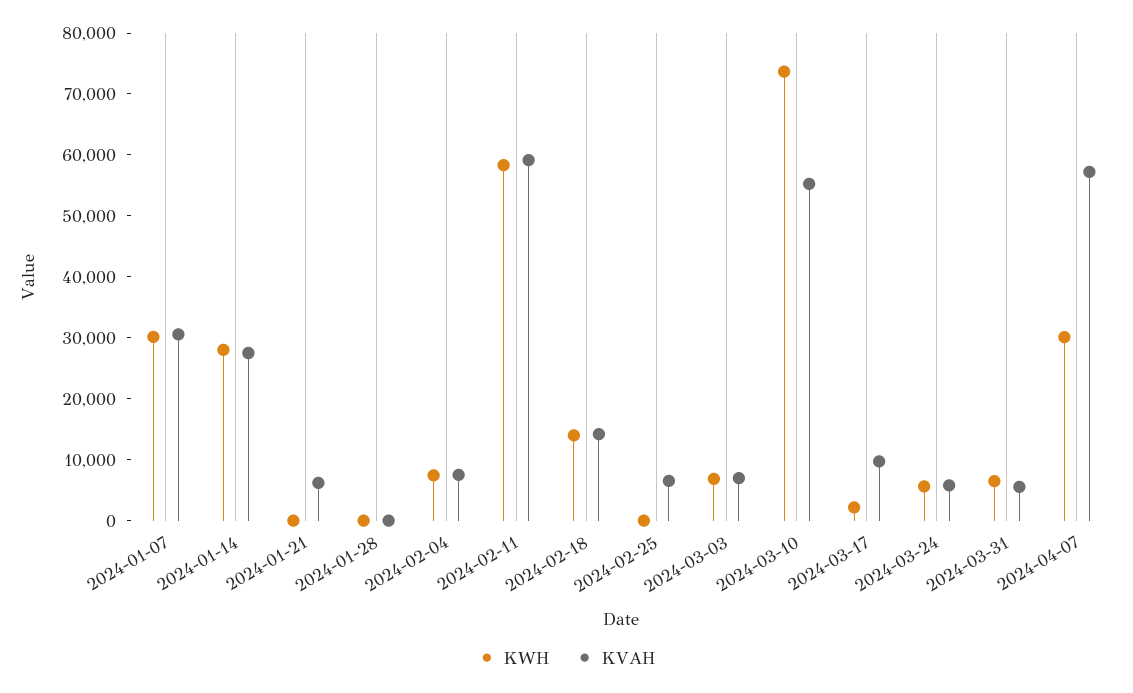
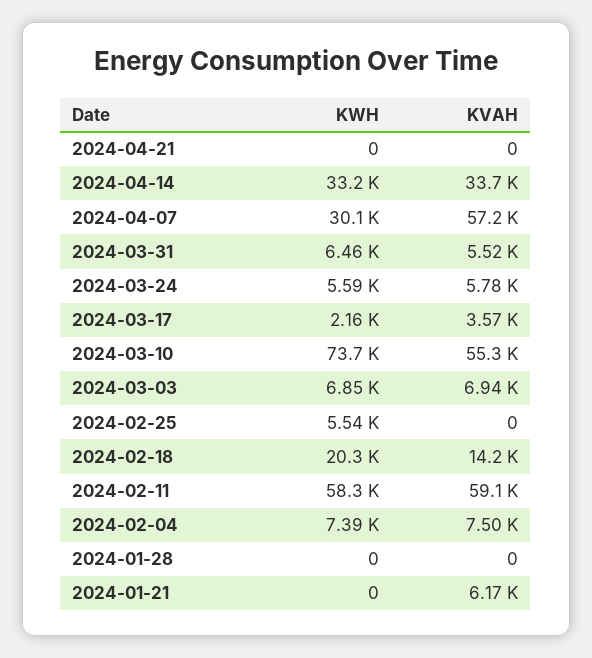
KWH, 2024-01-07: 30000 -> none
KVAH, 2024-01-07: 30000 -> none
KWH, 2024-01-14: 28000 -> none
KVAH, 2024-01-14: 28000 -> none
KWH, 2024-02-18: 14000 -> 20300
KWH, 2024-02-25: 0 -> 5540
KVAH, 2024-02-25: 6000 -> 0
KVAH, 2024-03-17: 10000 -> 3570
KWH, 2024-04-21: none -> 0
KVAH, 2024-04-21: none -> 0
KWH, 2024-04-14: none -> 33200
KVAH, 2024-04-14: none -> 33700

